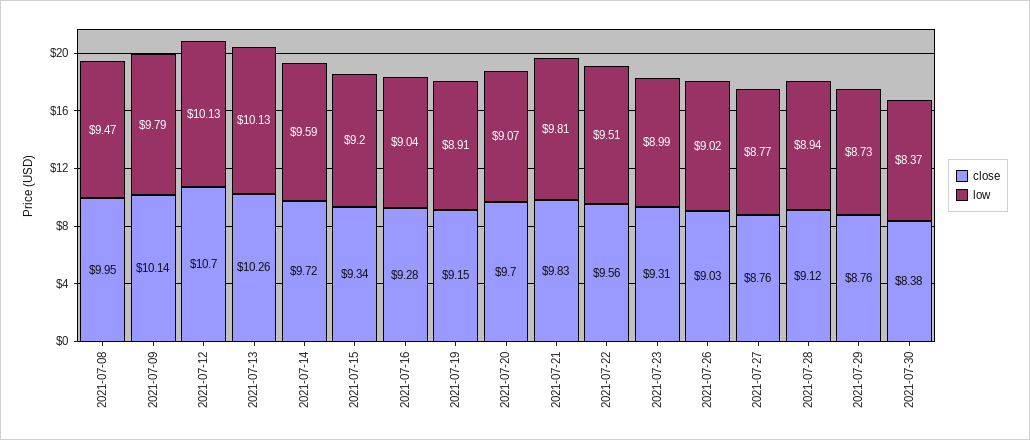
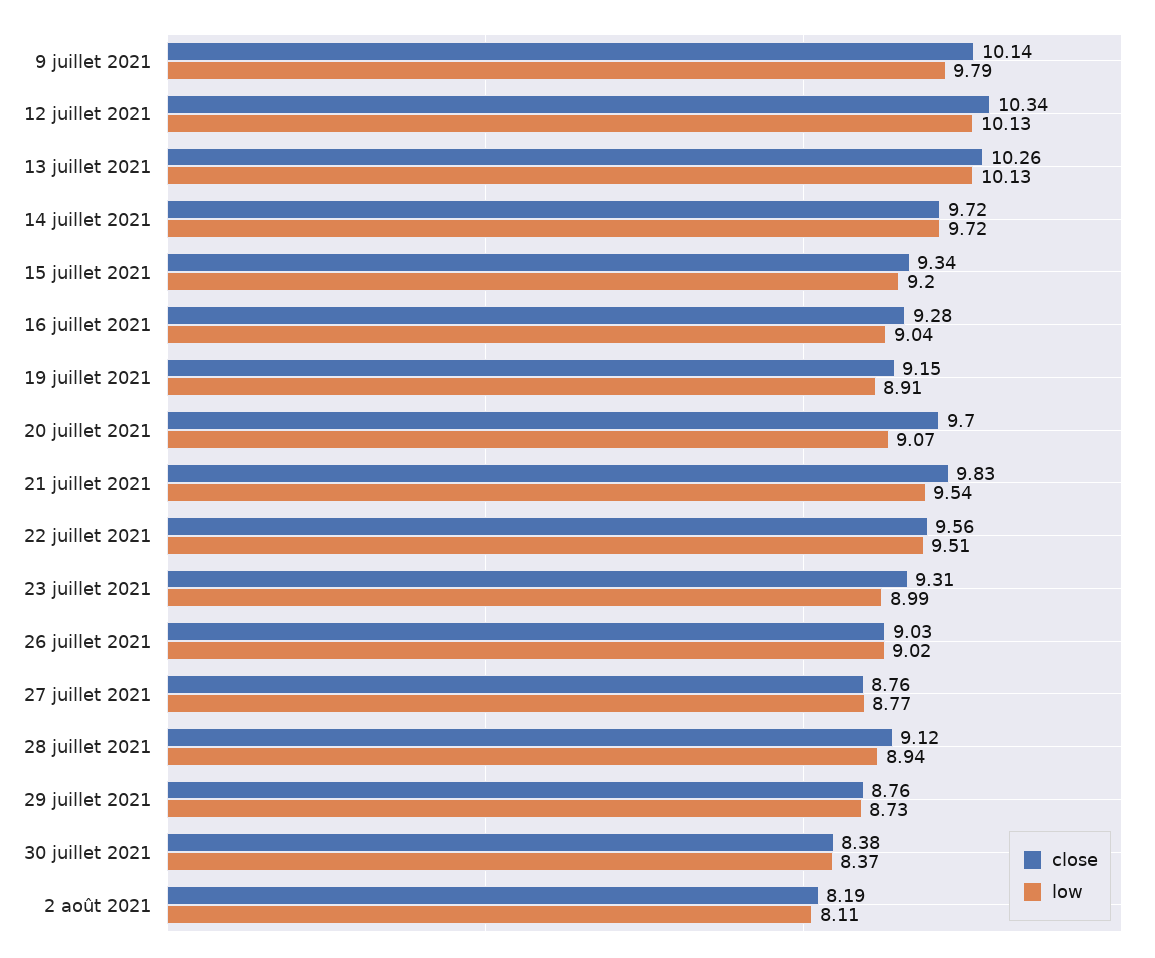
close, 2021-07-08: 9.95 -> none
low, 2021-07-08: 9.47 -> none
close, 2021-07-12: 10.7 -> 10.34
low, 2021-07-14: 9.59 -> 9.72
low, 2021-07-21: 9.81 -> 9.54
close, 2 août 2021: none -> 8.19
low, 2 août 2021: none -> 8.11

